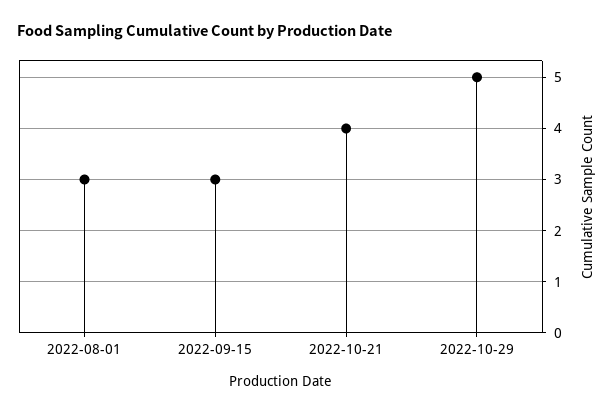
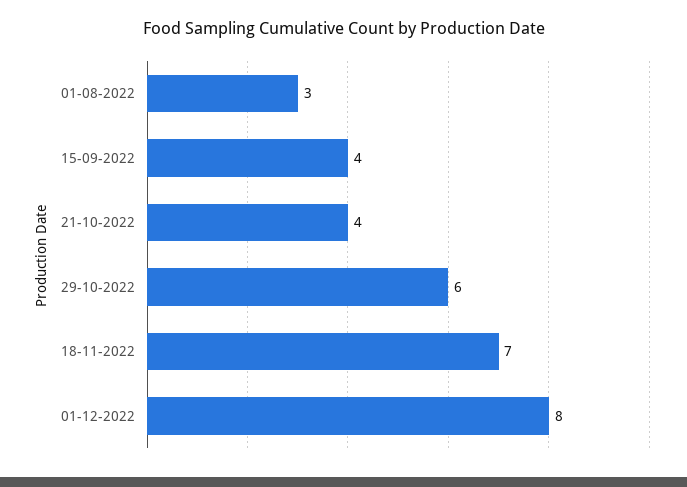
2022-09-15: 3 -> 4
2022-10-29: 5 -> 6
18-11-2022: none -> 7
01-12-2022: none -> 8

